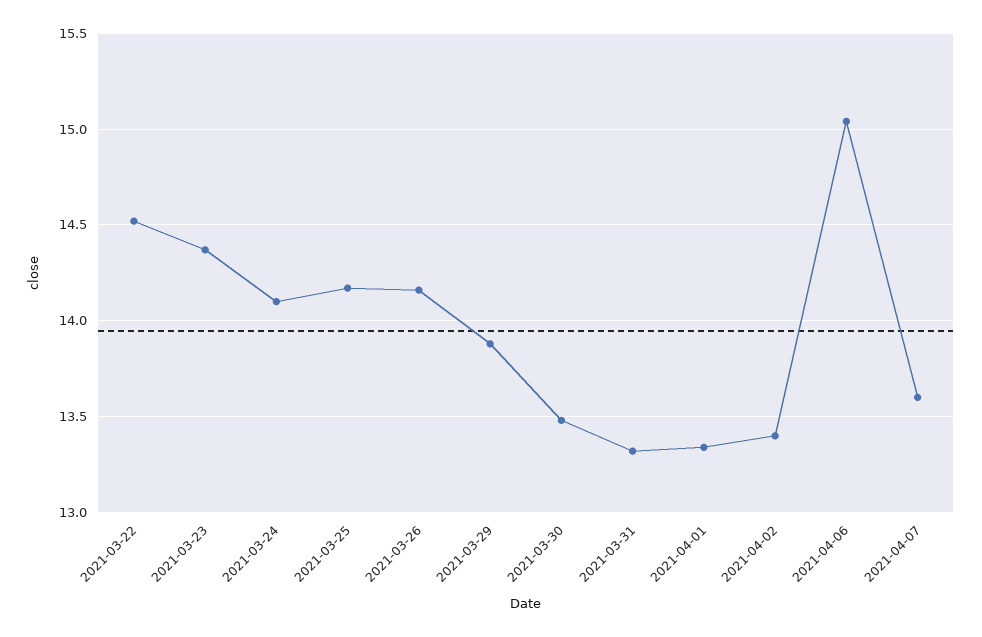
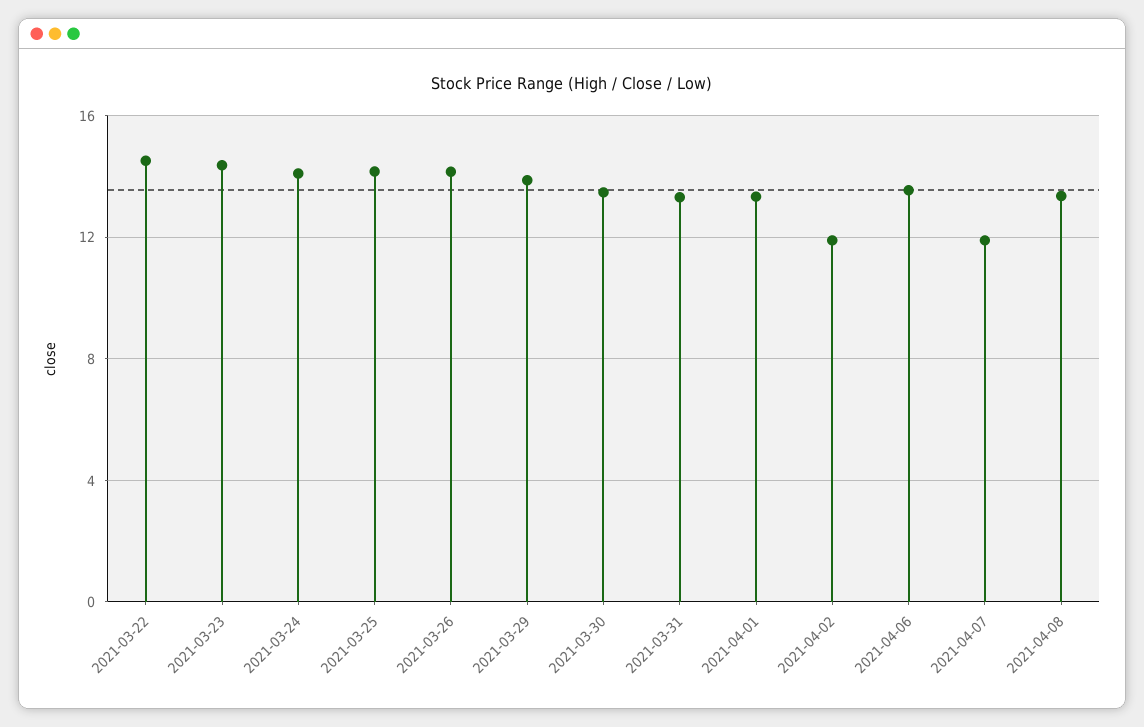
2021-04-02: 13.4 -> 12
2021-04-06: 15.05 -> 13.5
2021-04-07: 13.6 -> 12
2021-04-08: none -> 13.5

